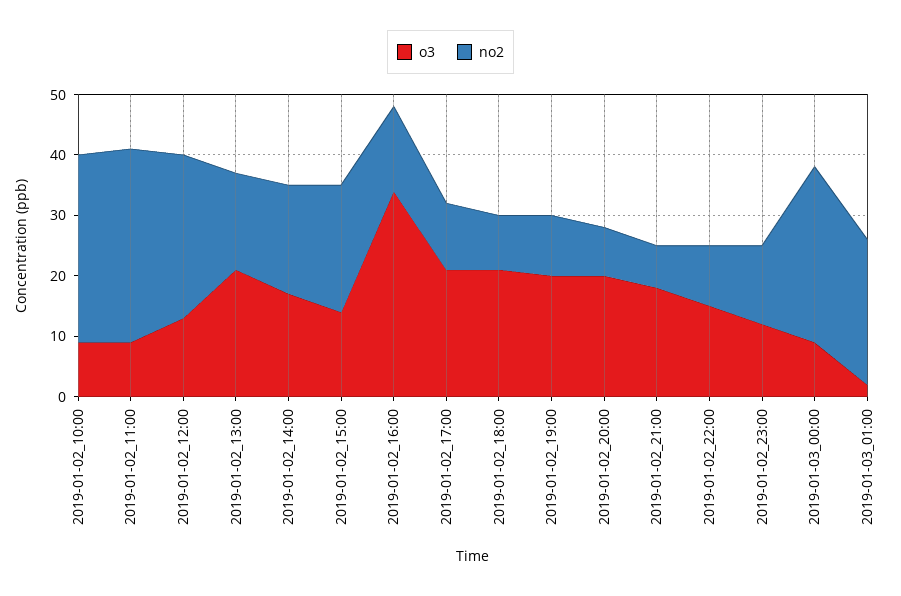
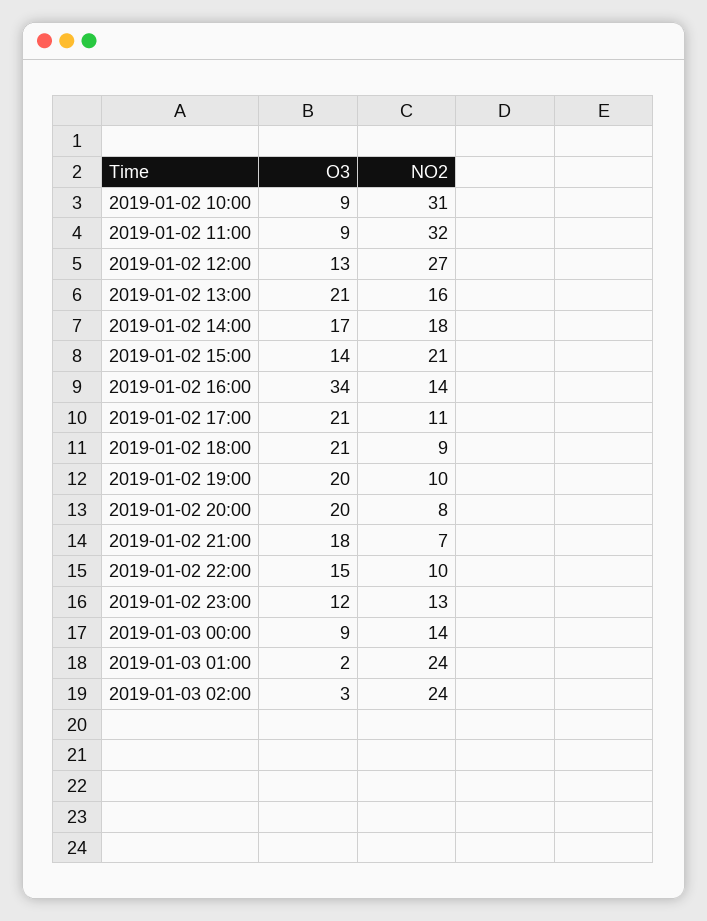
no2, 2019-01-03_00:00: 30 -> 14
o3, 2019-01-03 02:00: none -> 3
no2, 2019-01-03 02:00: none -> 24

